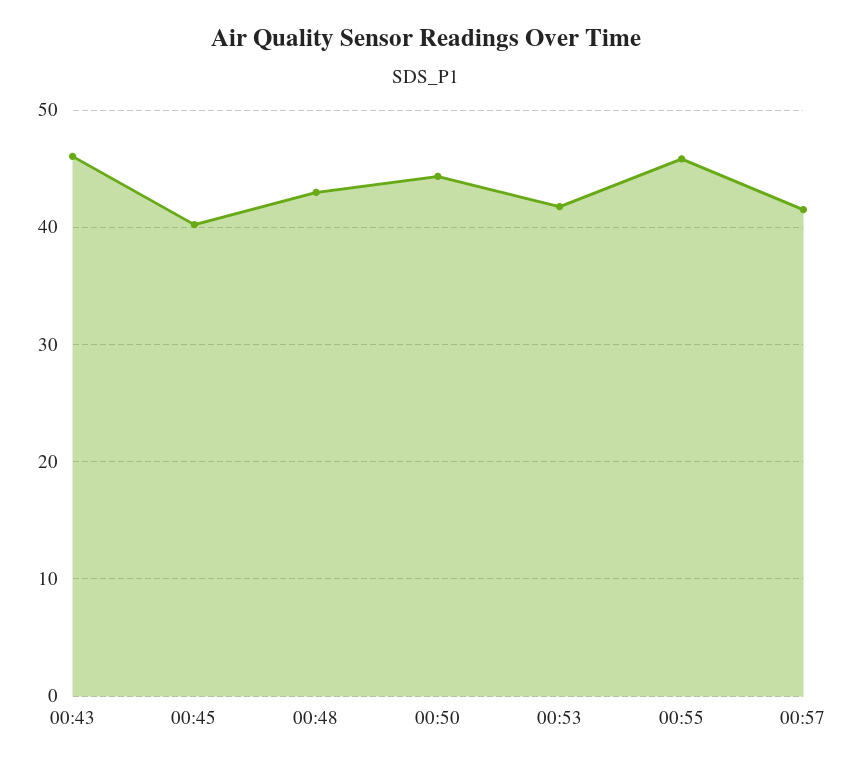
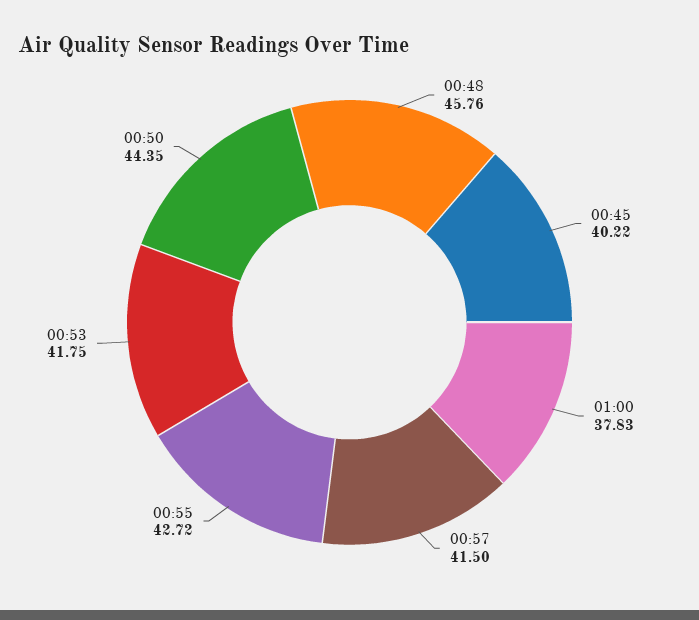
00:43: 46 -> none
00:48: 43 -> 45.76
00:55: 46 -> 42.72
01:00: none -> 37.83

